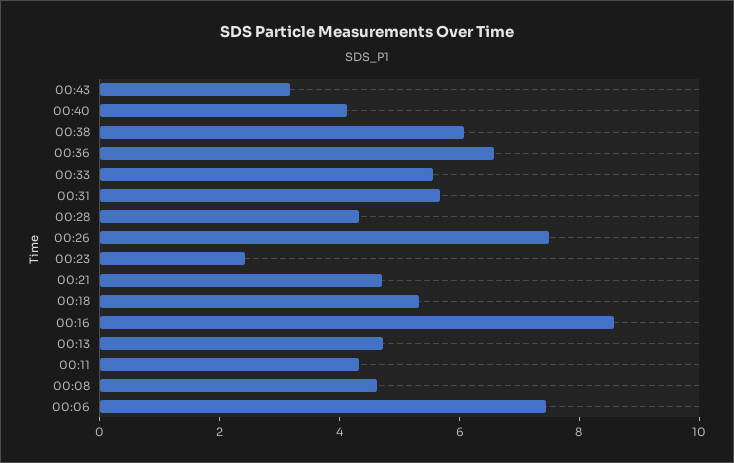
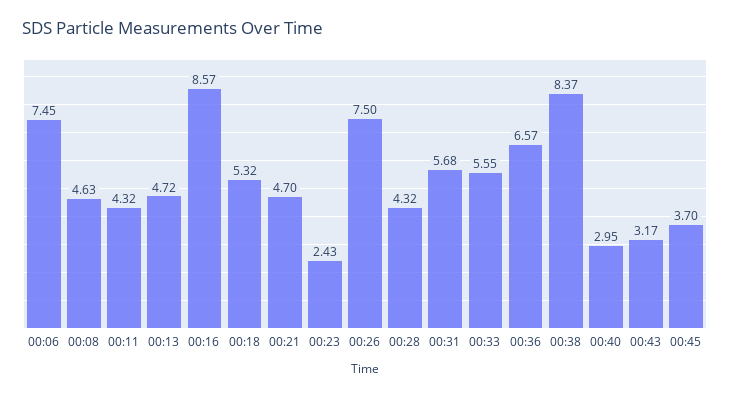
00:40: 4 -> 2.95
00:38: 6 -> 8.37
00:45: none -> 3.7

